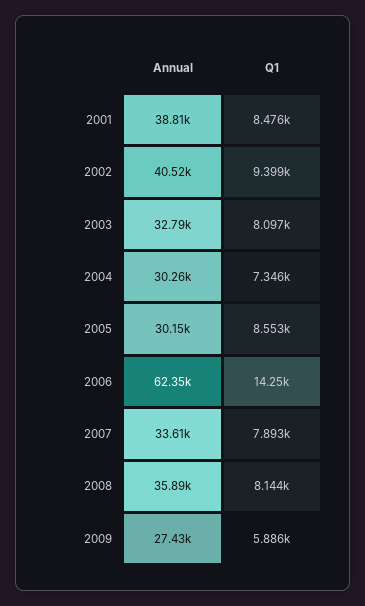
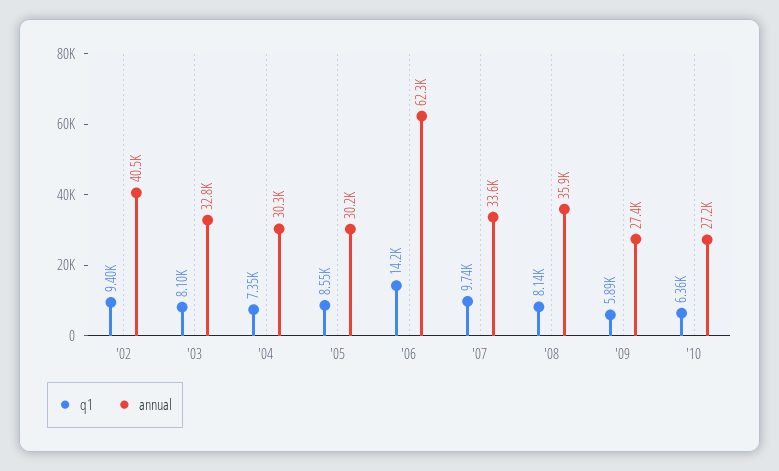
Annual, 2001: 38810 -> none
Q1, 2001: 8476 -> none
Q1, 2007: 7893 -> 9740
Q1, '10: none -> 6360
Annual, '10: none -> 27200

